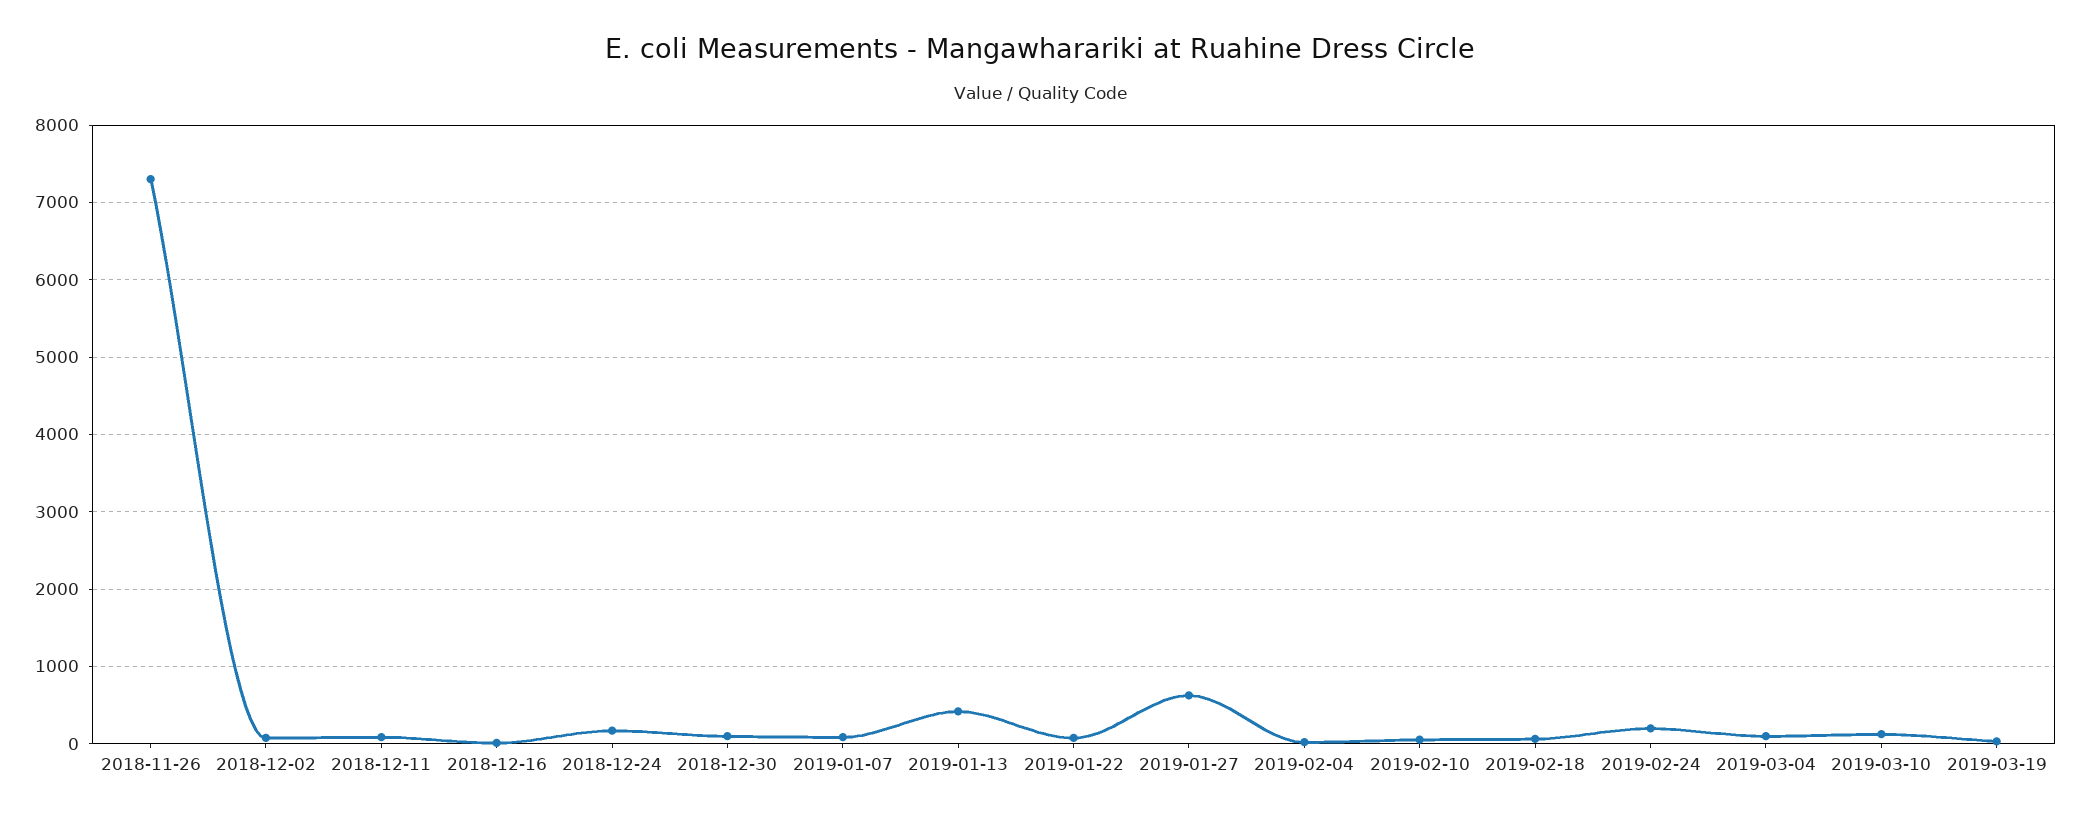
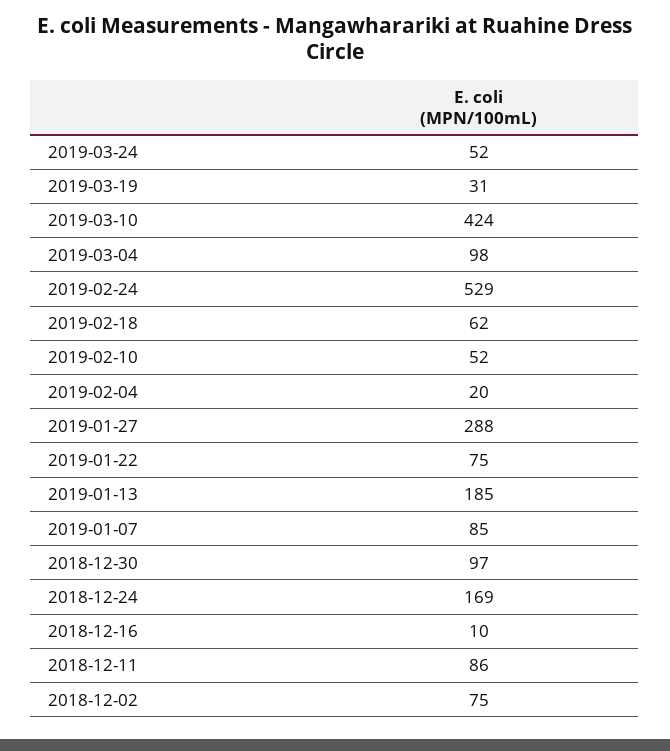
2018-11-26: 7300 -> none
2019-01-13: 400 -> 185
2019-01-27: 600 -> 288
2019-02-24: 200 -> 529
2019-03-10: 100 -> 424
2019-03-24: none -> 52

